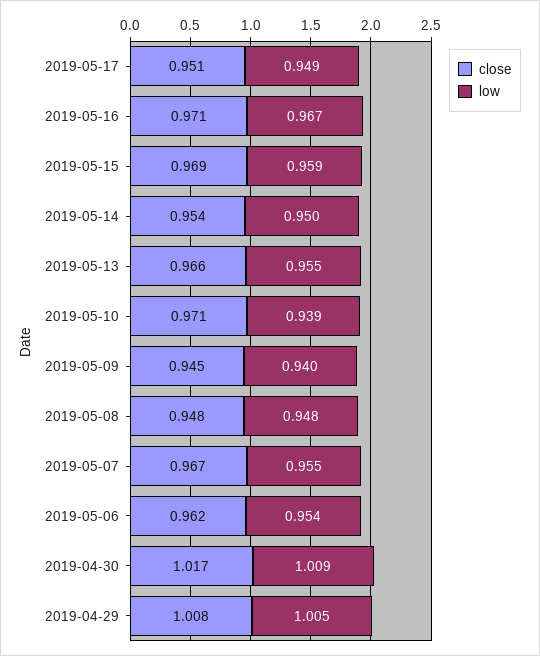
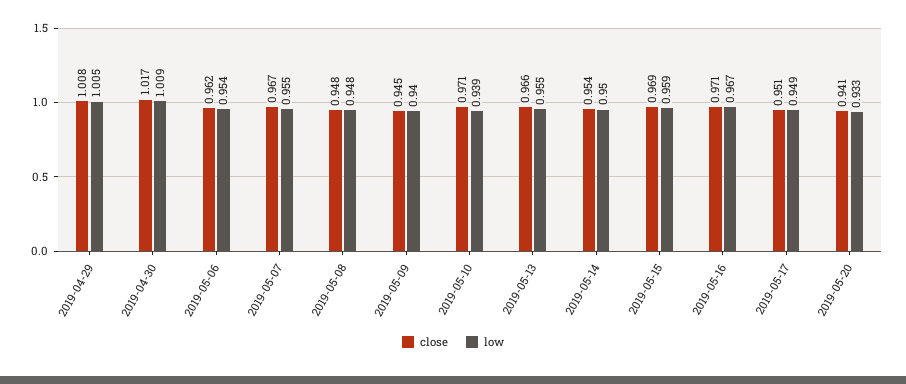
close, 2019-05-20: none -> 0.941
low, 2019-05-20: none -> 0.933

